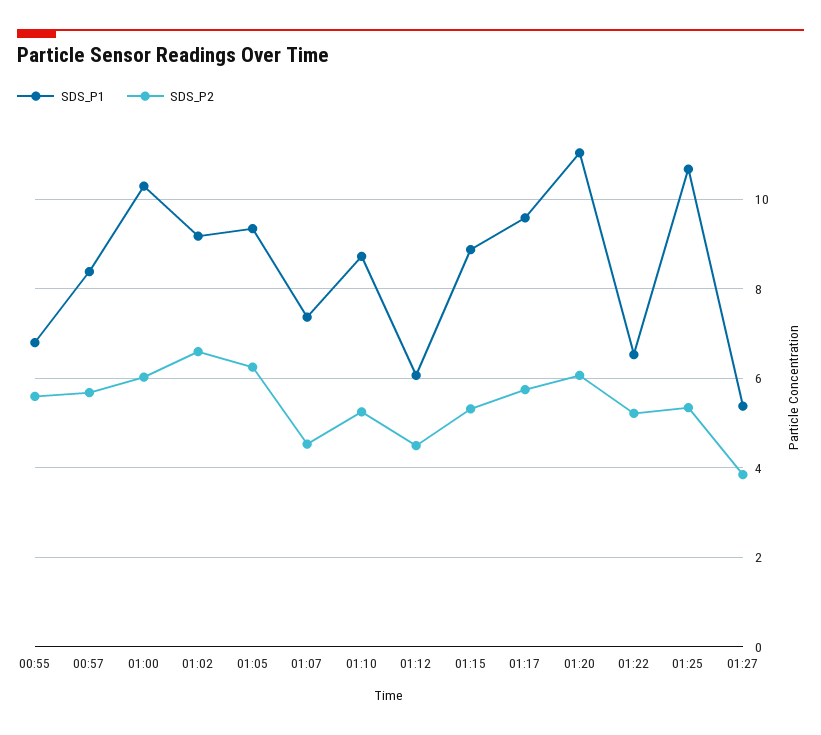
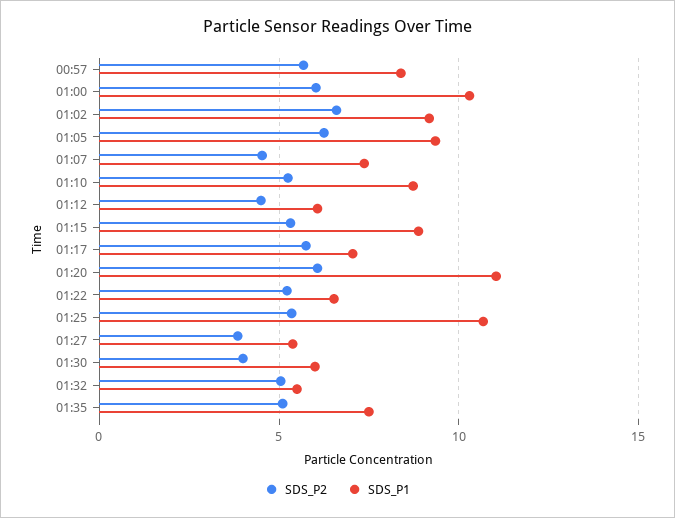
SDS_P1, 00:55: 6.8 -> none
SDS_P2, 00:55: 5.6 -> none
SDS_P1, 01:17: 9.6 -> 7
SDS_P2, 01:30: none -> 4
SDS_P1, 01:30: none -> 6
SDS_P2, 01:32: none -> 5
SDS_P1, 01:32: none -> 5.5
SDS_P2, 01:35: none -> 5
SDS_P1, 01:35: none -> 7.5

